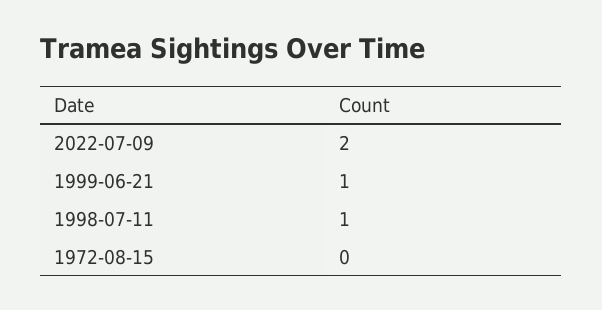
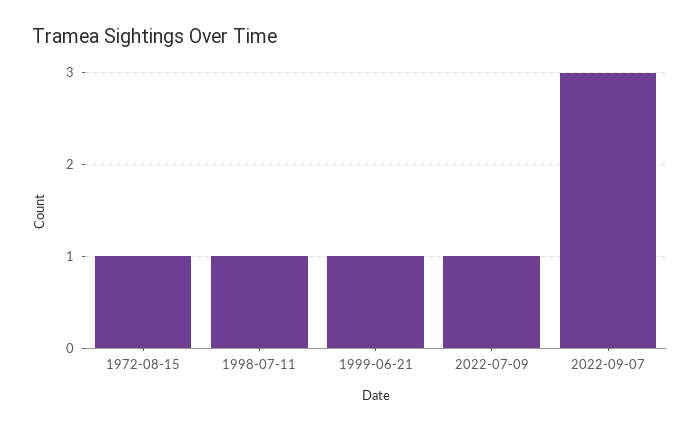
2022-07-09: 2 -> 1
1972-08-15: 0 -> 1
2022-09-07: none -> 3

